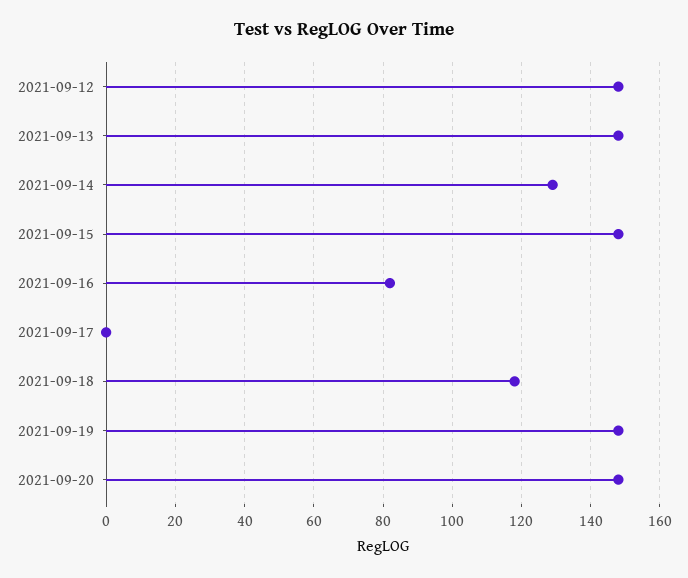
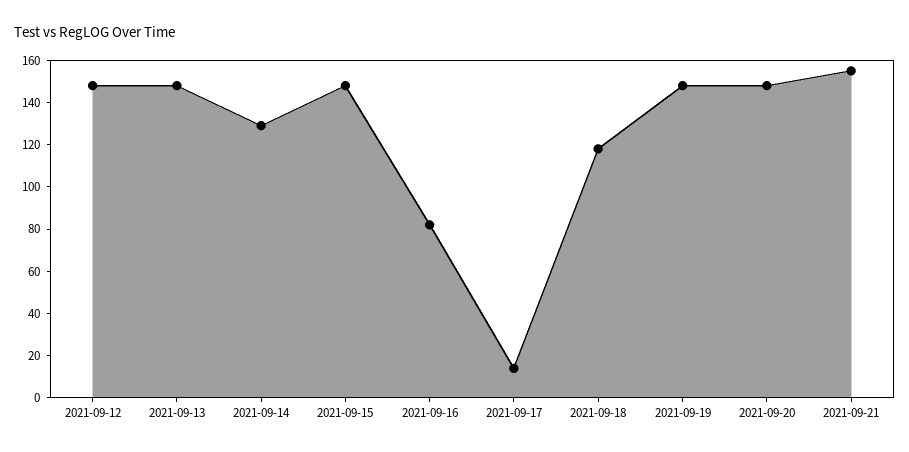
2021-09-17: 0 -> 15
2021-09-21: none -> 155

